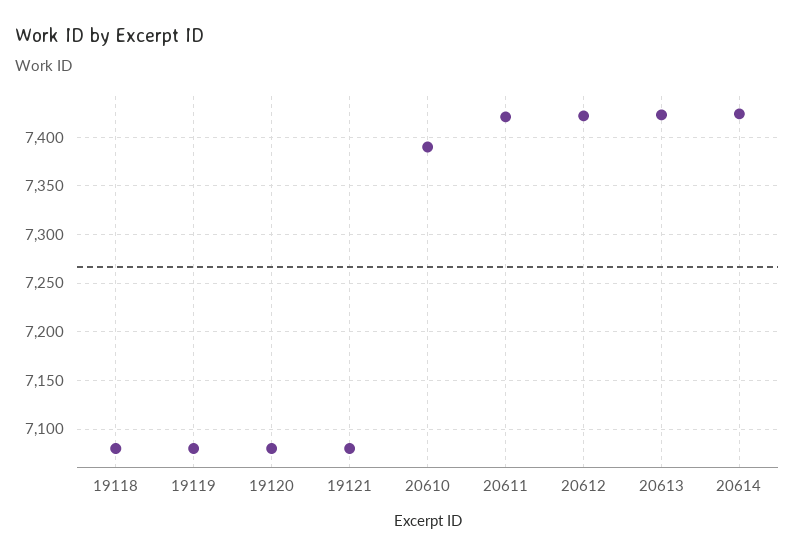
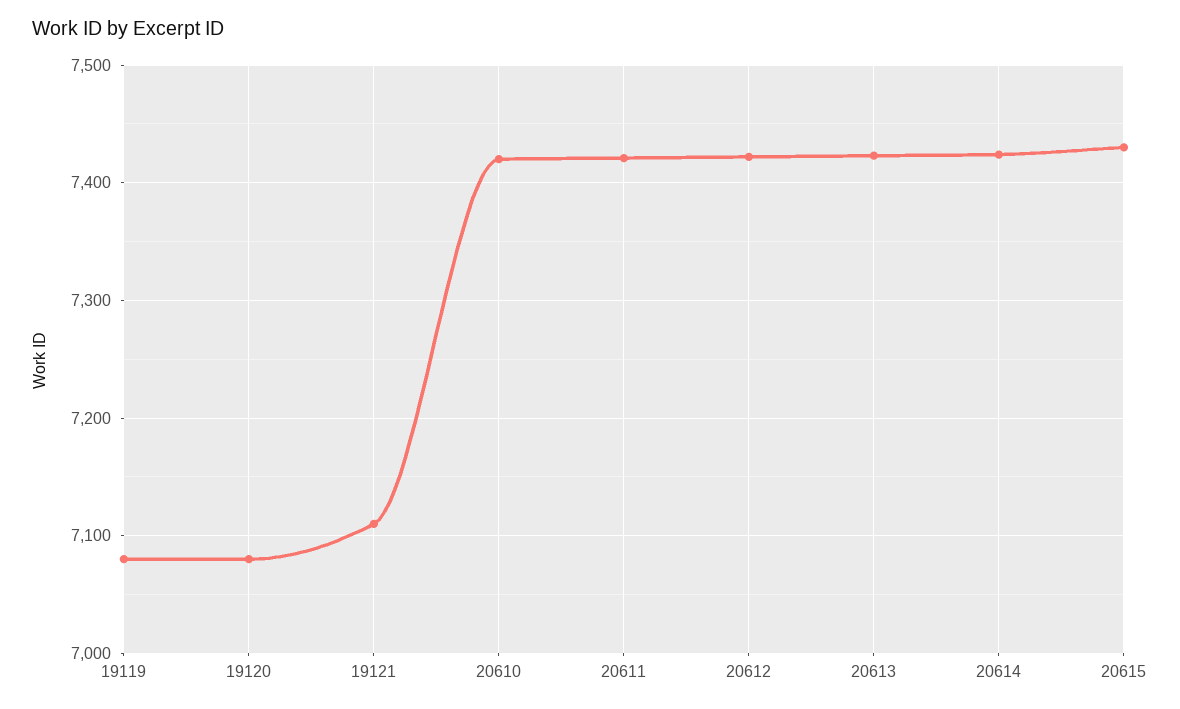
19118: 7080 -> none
19121: 7080 -> 7110
20610: 7390 -> 7420
20615: none -> 7430

